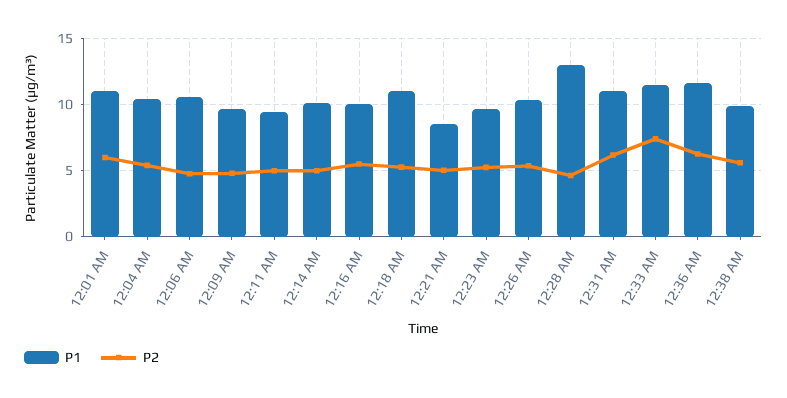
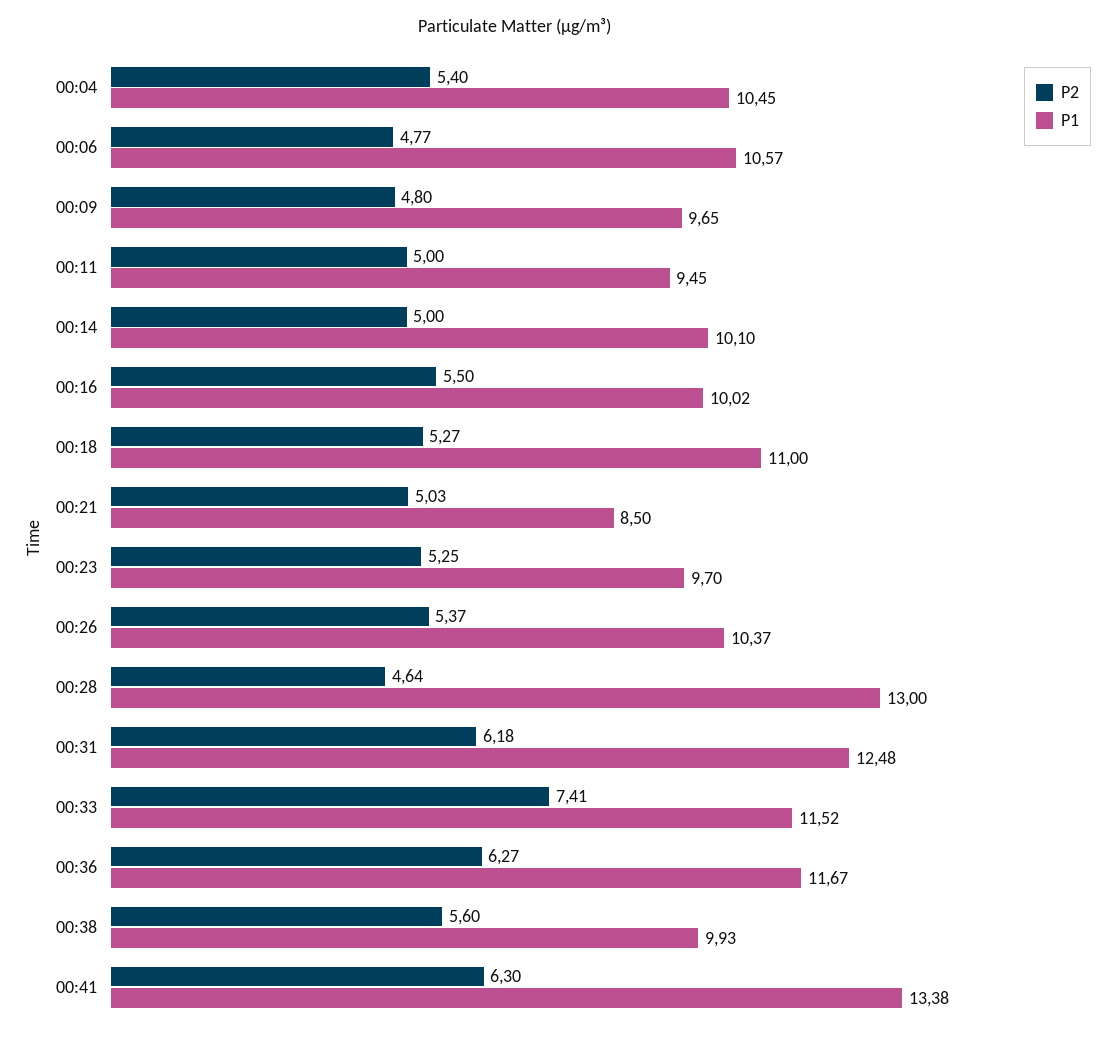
P1, 12:01 AM: 11 -> none
P2, 12:01 AM: 6 -> none
P1, 12:31 AM: 11 -> 12.48
P2, 00:41: none -> 6.3
P1, 00:41: none -> 13.38

